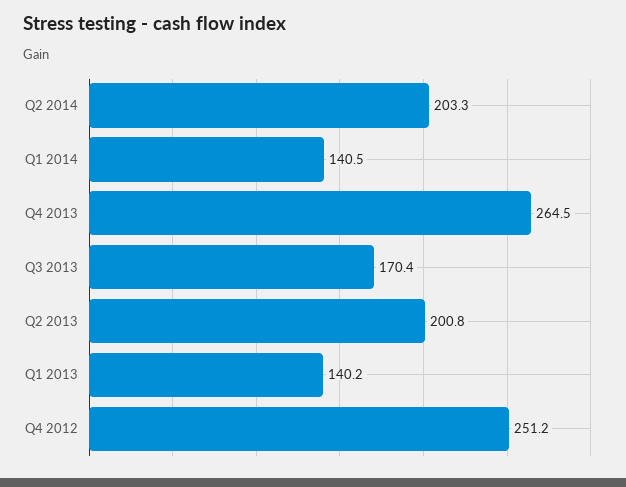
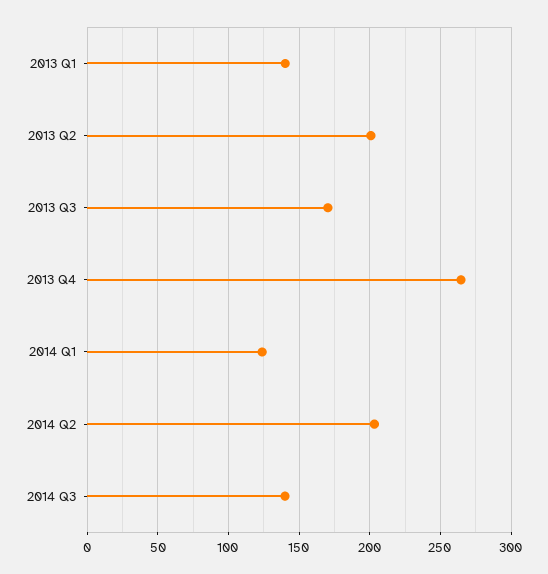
Q1 2014: 140.5 -> 125
Q4 2012: 251.2 -> none
2014 Q3: none -> 140

